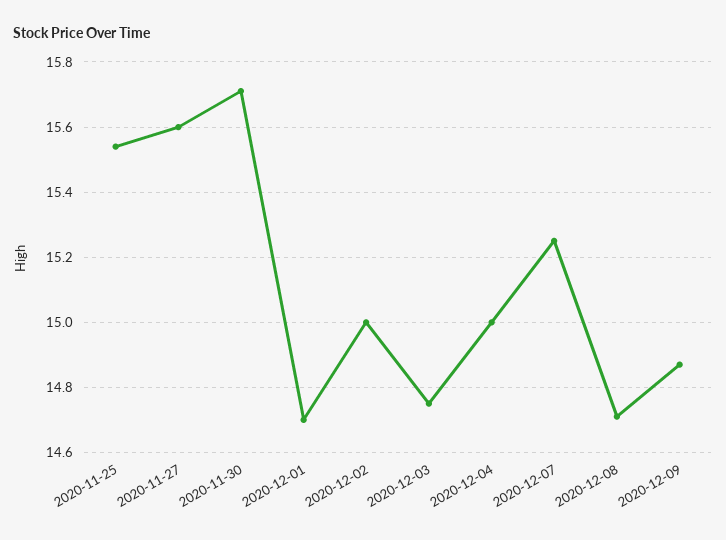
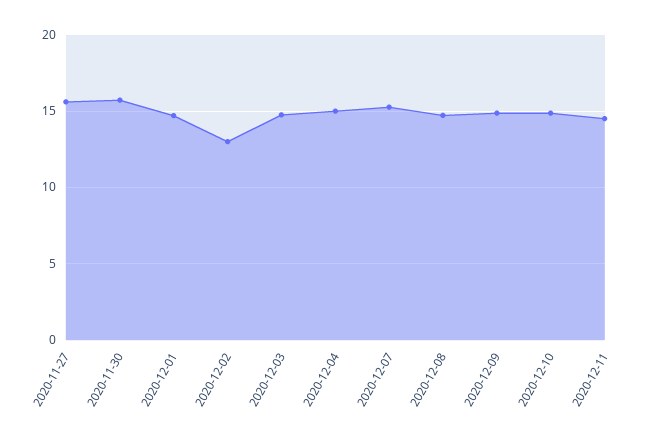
2020-11-25: 15.55 -> none
2020-12-02: 15 -> 13
2020-12-10: none -> 15
2020-12-11: none -> 14.5

